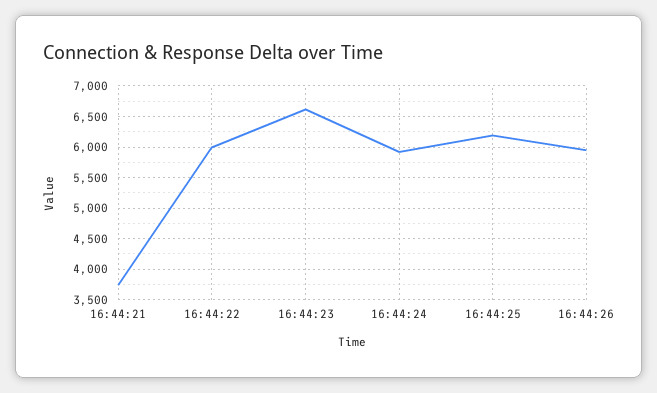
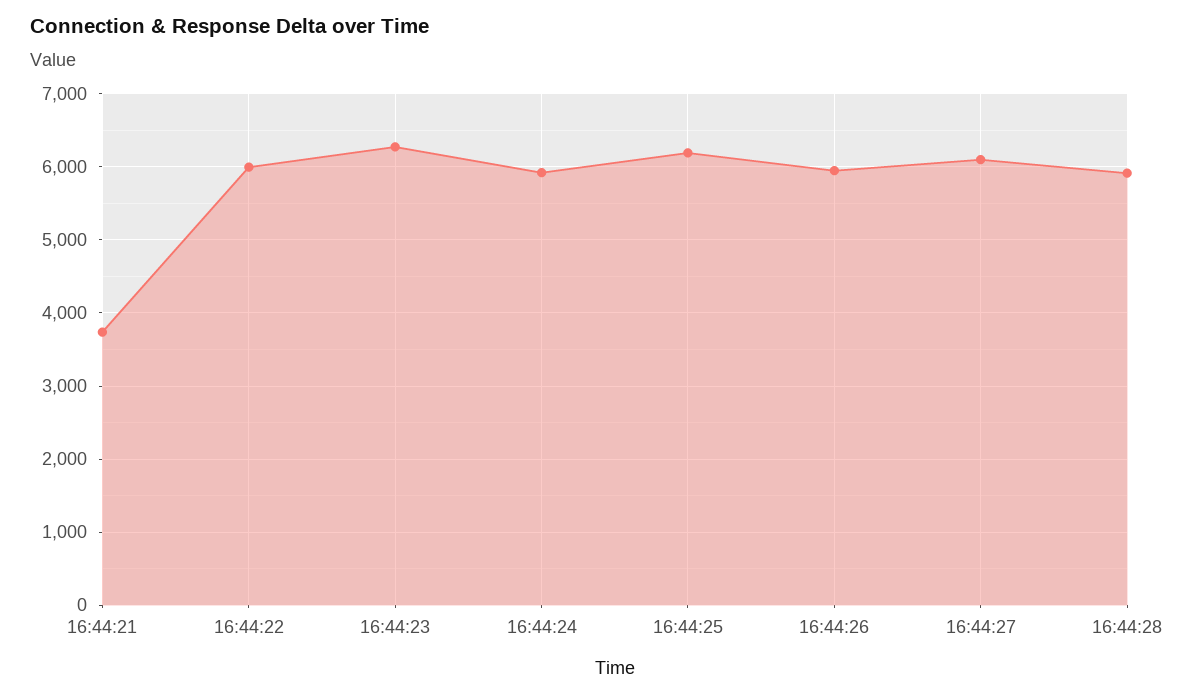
16:44:23: 6600 -> 6300
16:44:27: none -> 6100
16:44:28: none -> 5900

